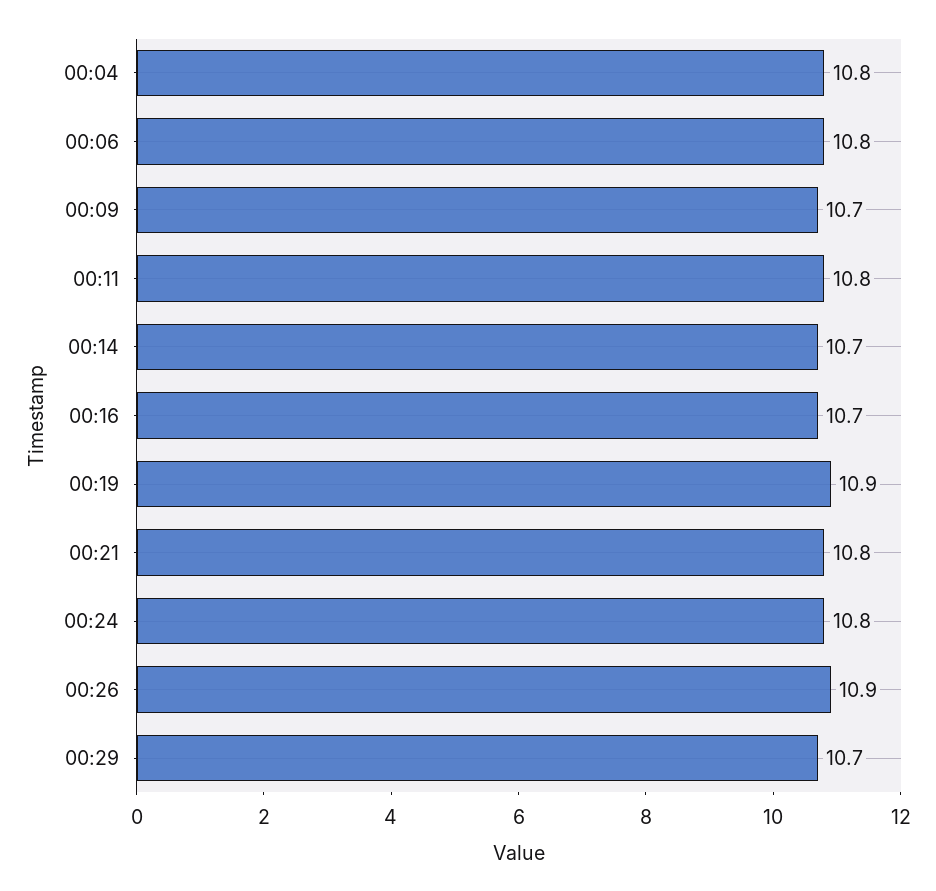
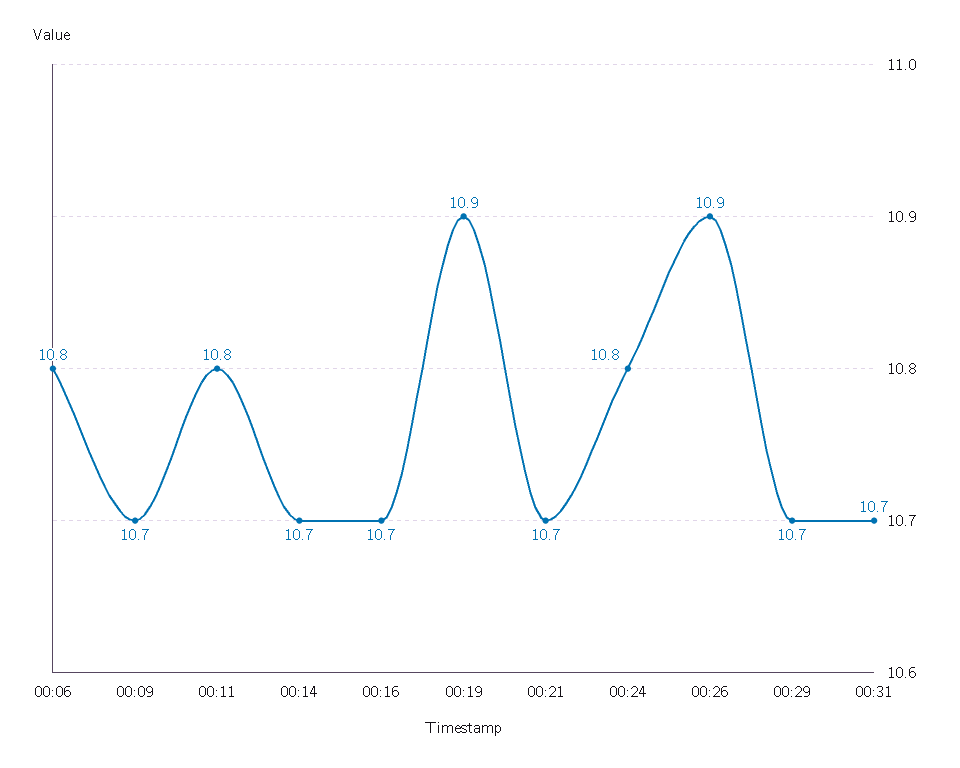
00:04: 10.8 -> none
00:21: 10.8 -> 10.7
00:31: none -> 10.7

